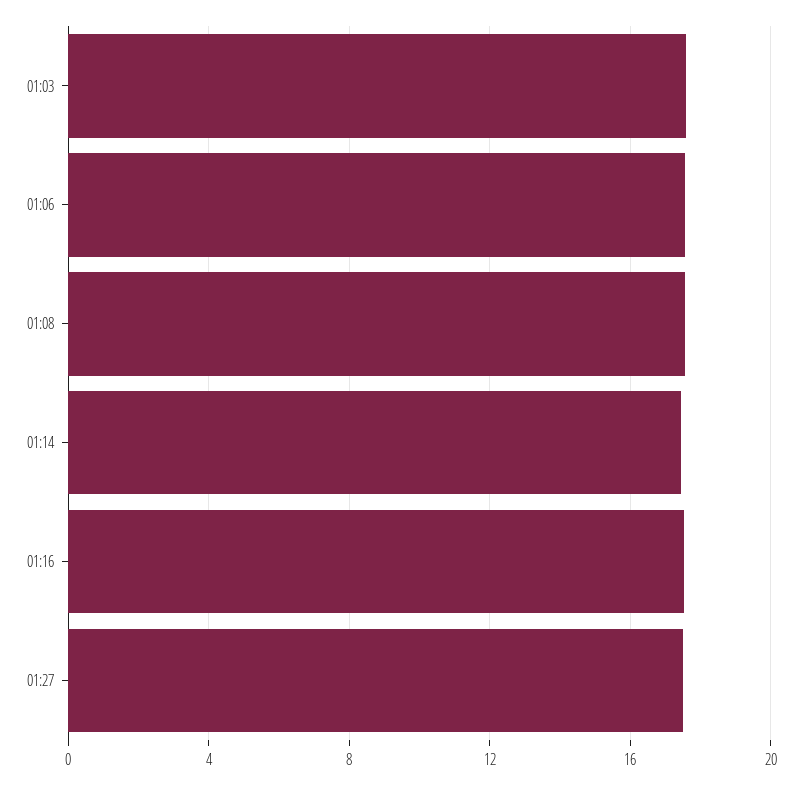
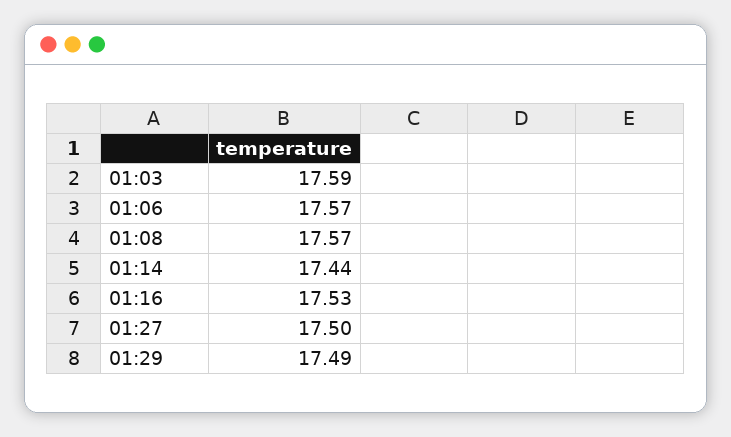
01:29: none -> 17.49

